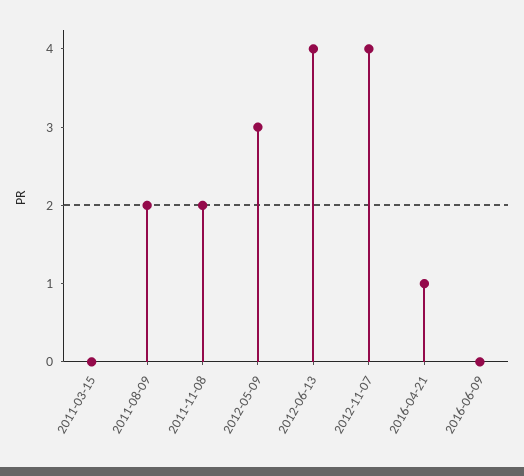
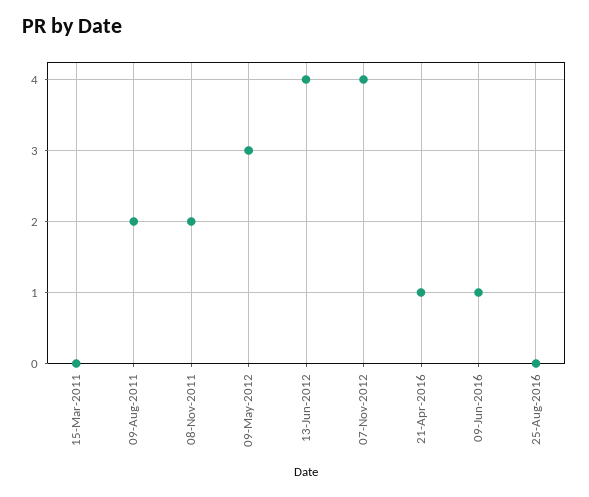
2016-06-09: 0 -> 1
25-Aug-2016: none -> 0

